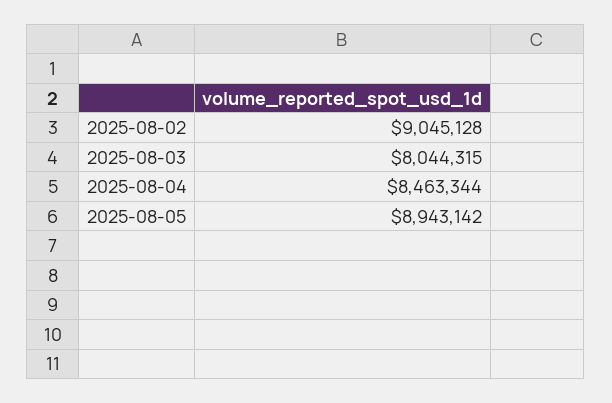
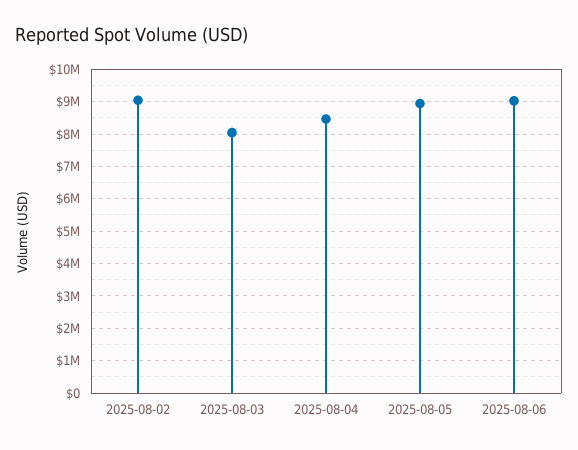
2025-08-06: none -> 9000000

